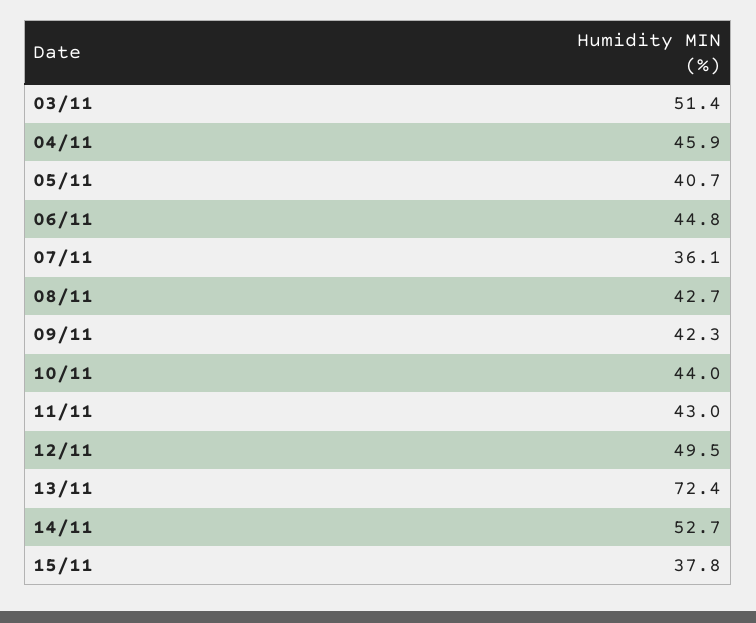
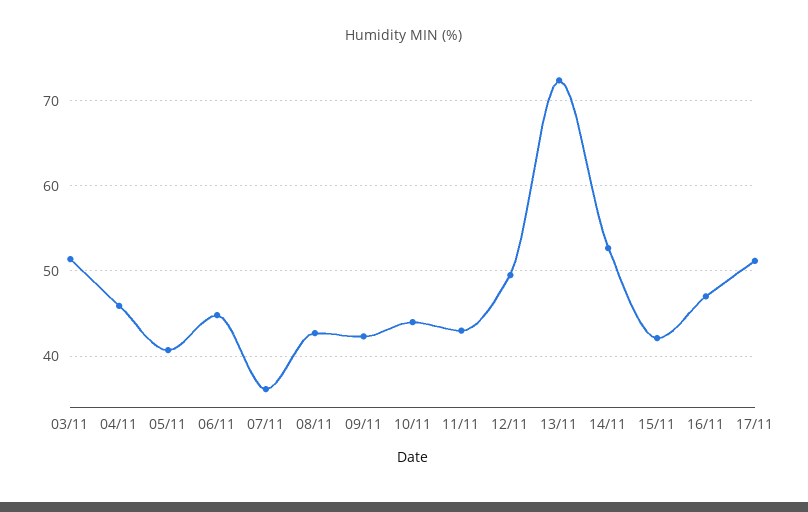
15/11: 37.8 -> 42
16/11: none -> 47
17/11: none -> 51

